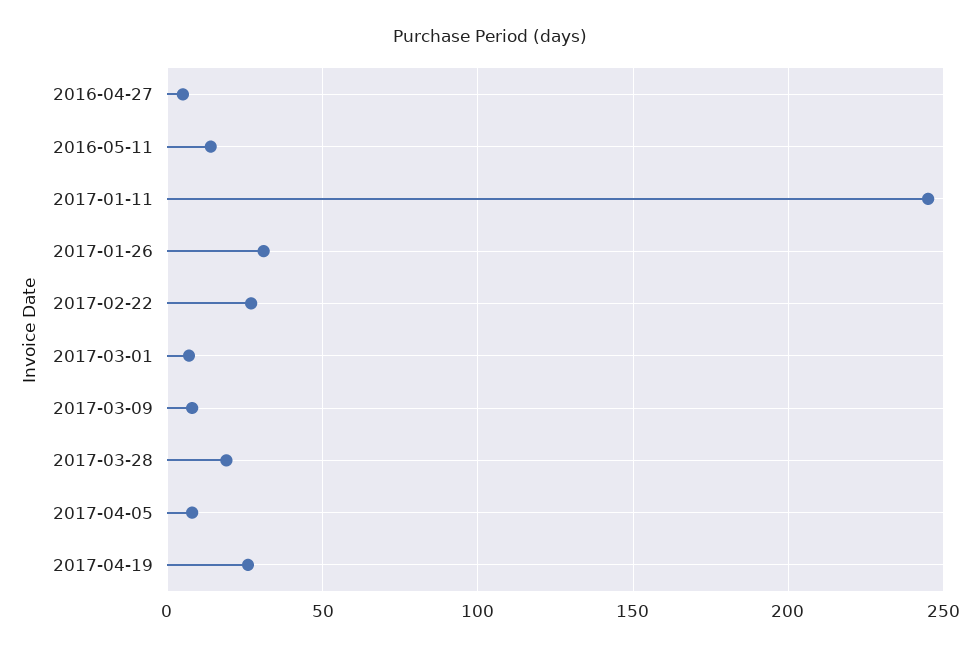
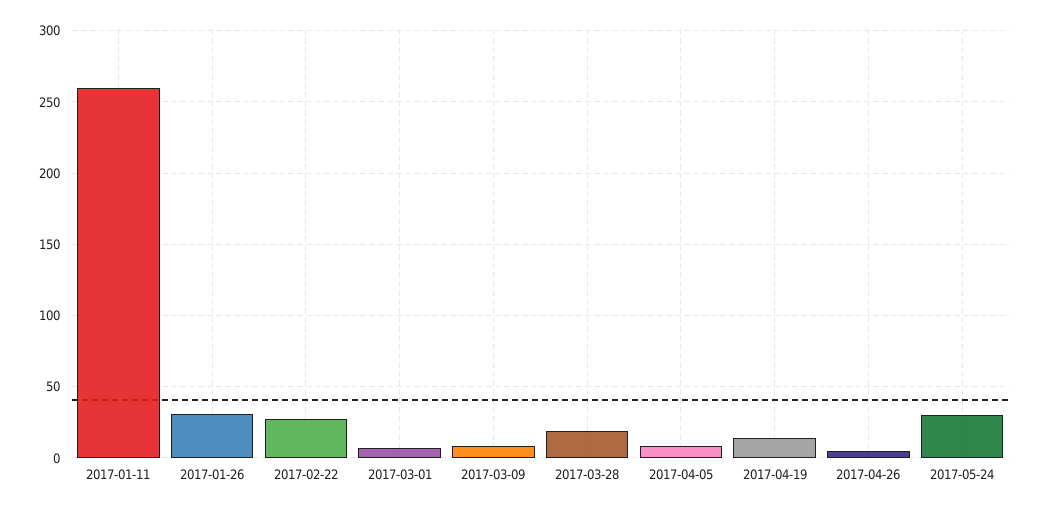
2016-04-27: 5 -> none
2016-05-11: 15 -> none
2017-01-11: 245 -> 260
2017-04-19: 25 -> 15
2017-04-26: none -> 5
2017-05-24: none -> 30

